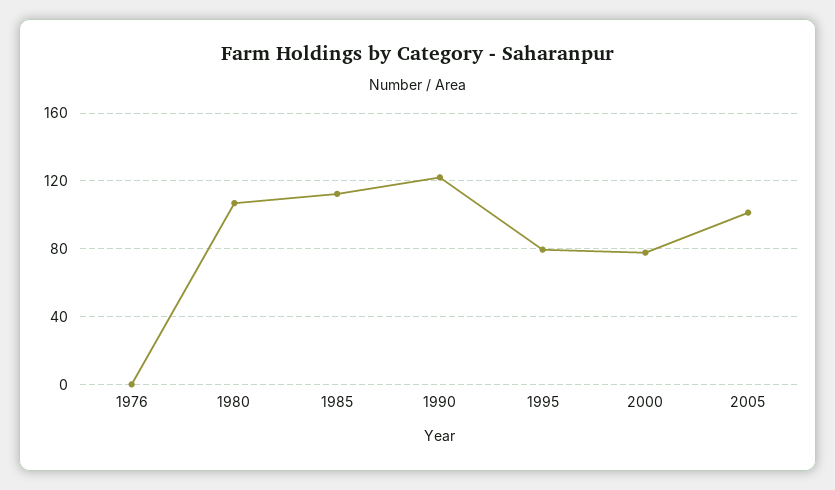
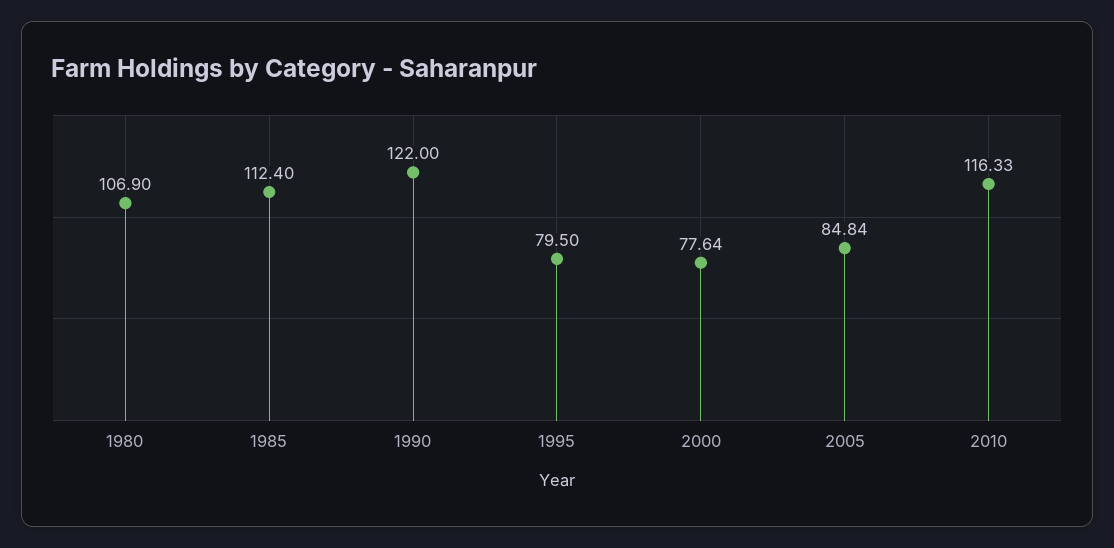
1976: 0 -> none
2005: 100 -> 84.84
2010: none -> 116.33

